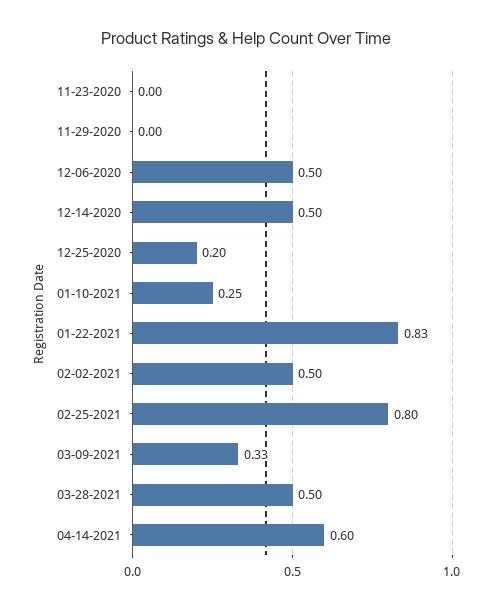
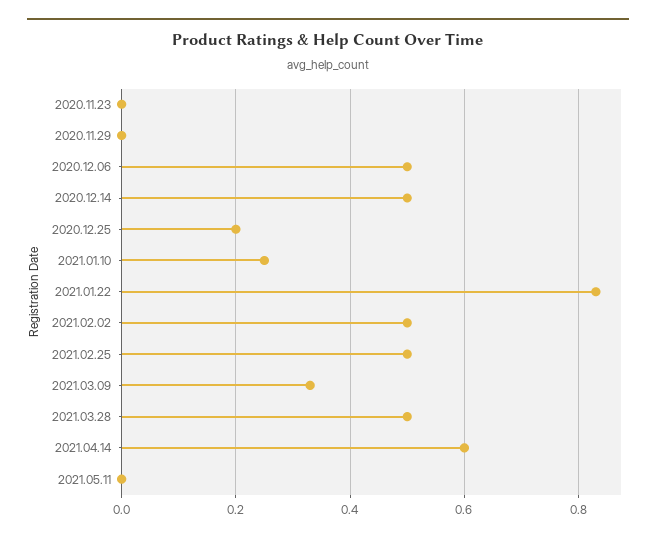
02-25-2021: 0.8 -> 0.5
2021.05.11: none -> 0

